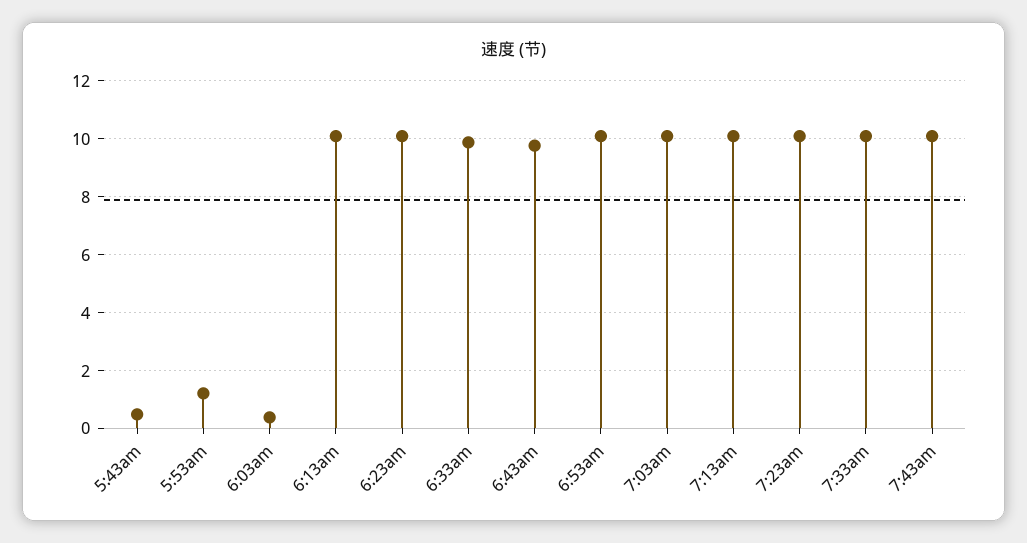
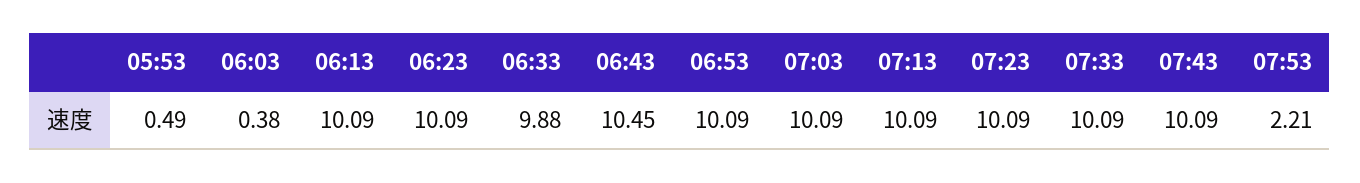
5:43am: 0.5 -> none
5:53am: 1.25 -> 0.49
6:43am: 9.75 -> 10.45
07:53: none -> 2.21

